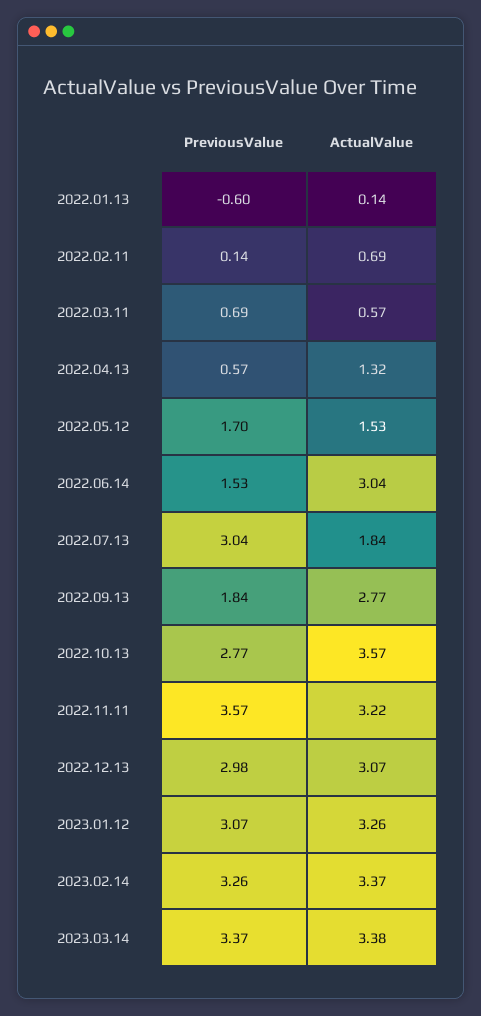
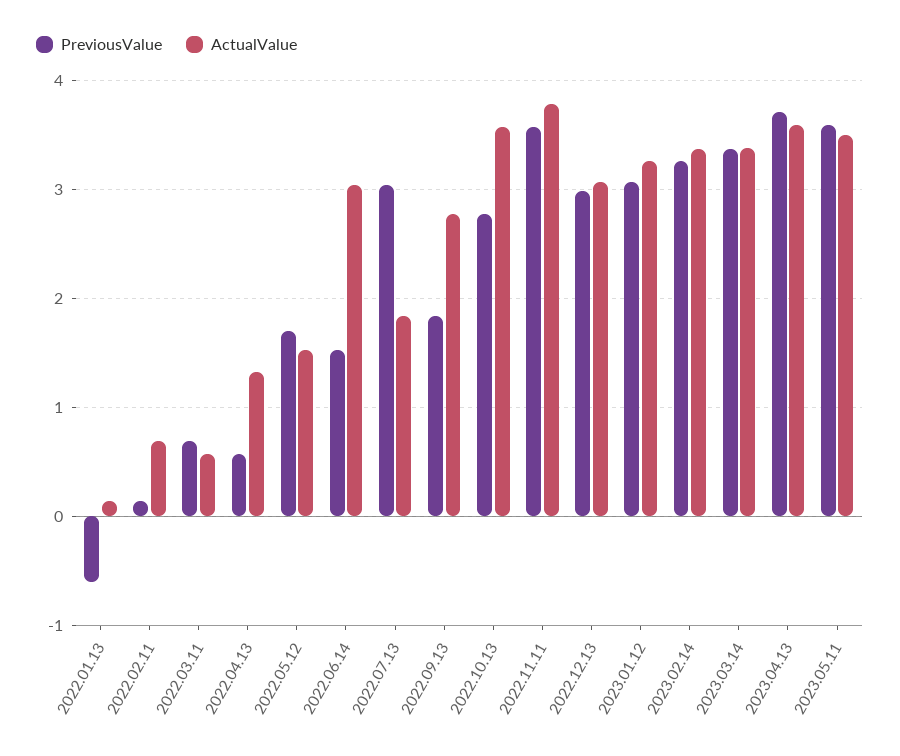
ActualValue, 2022.11.11: 3.22 -> 3.8
PreviousValue, 2023.04.13: none -> 3.7
ActualValue, 2023.04.13: none -> 3.6
PreviousValue, 2023.05.11: none -> 3.6
ActualValue, 2023.05.11: none -> 3.5

